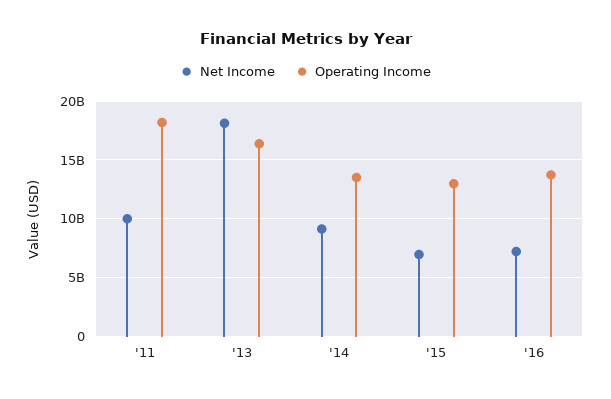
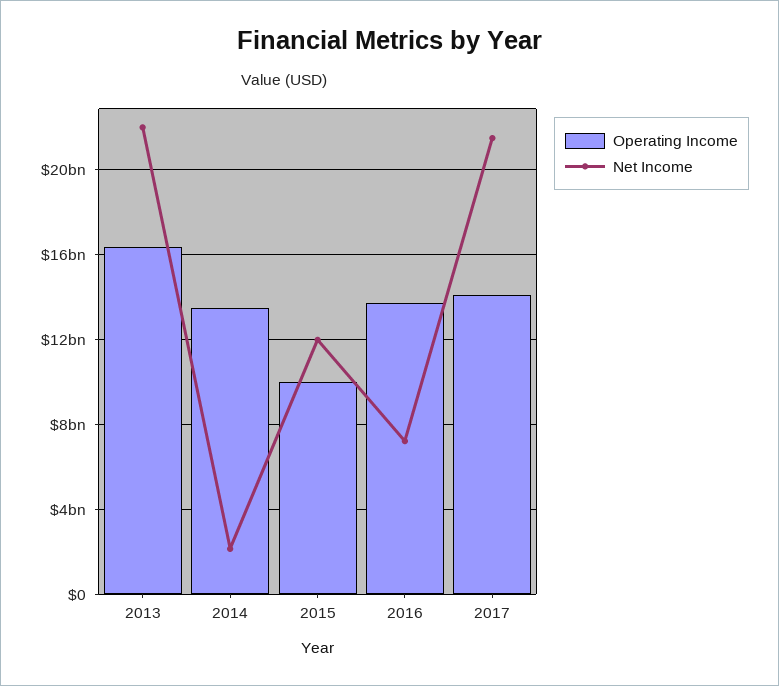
Net Income, '11: 10000000000 -> none
Operating Income, '11: 18000000000 -> none
Net Income, '13: 18000000000 -> 22000000000
Net Income, '14: 9000000000 -> 2000000000
Net Income, '15: 7000000000 -> 12000000000
Operating Income, '15: 13000000000 -> 10000000000
Operating Income, 2017: none -> 14000000000
Net Income, 2017: none -> 21500000000

